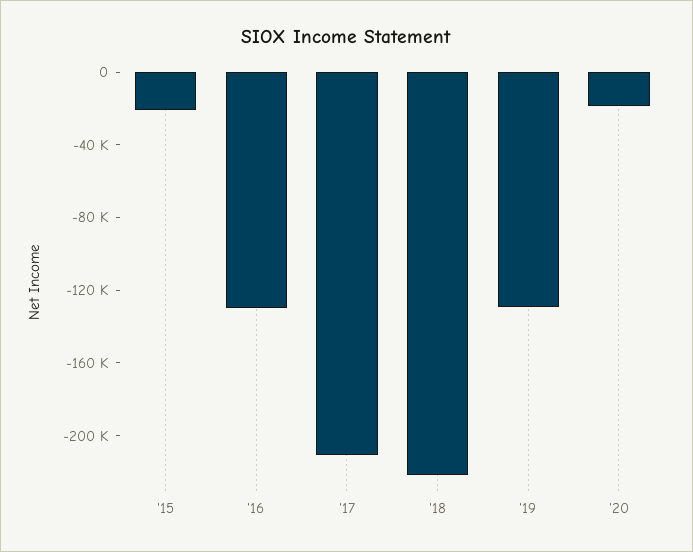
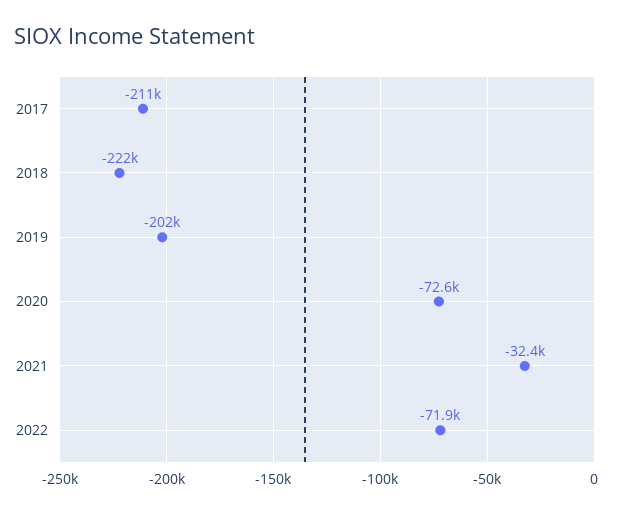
'15: -20000 -> none
'16: -130000 -> none
'19: -130000 -> -202000
'20: -20000 -> -72600
2021: none -> -32400
2022: none -> -71900

